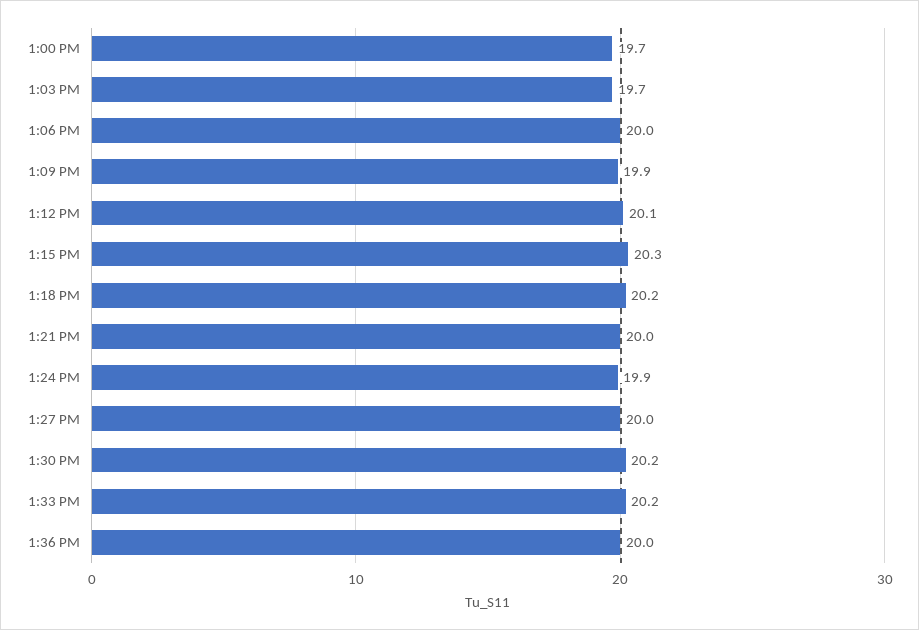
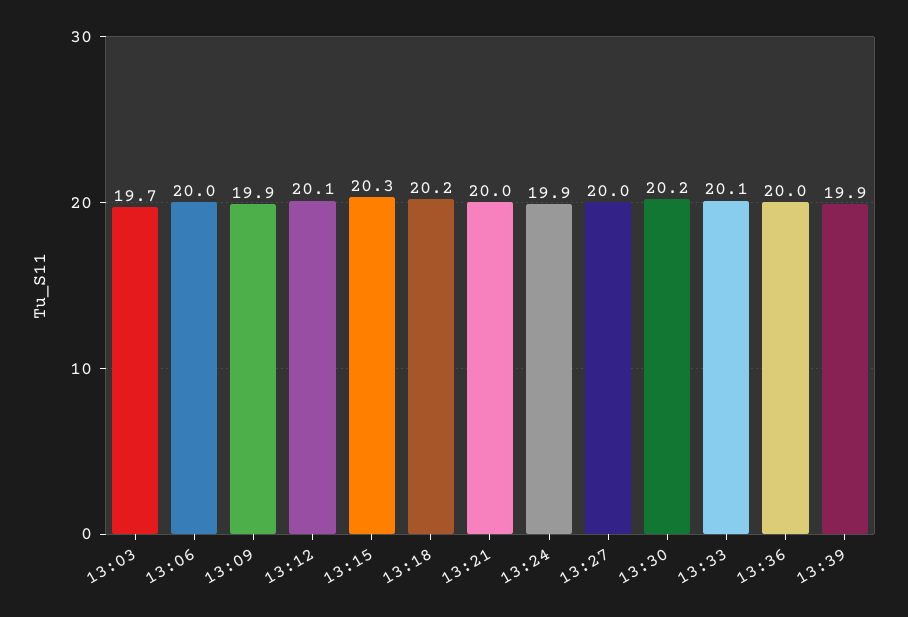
1:00 PM: 19.7 -> none
1:33 PM: 20.2 -> 20.1
13:39: none -> 19.9

